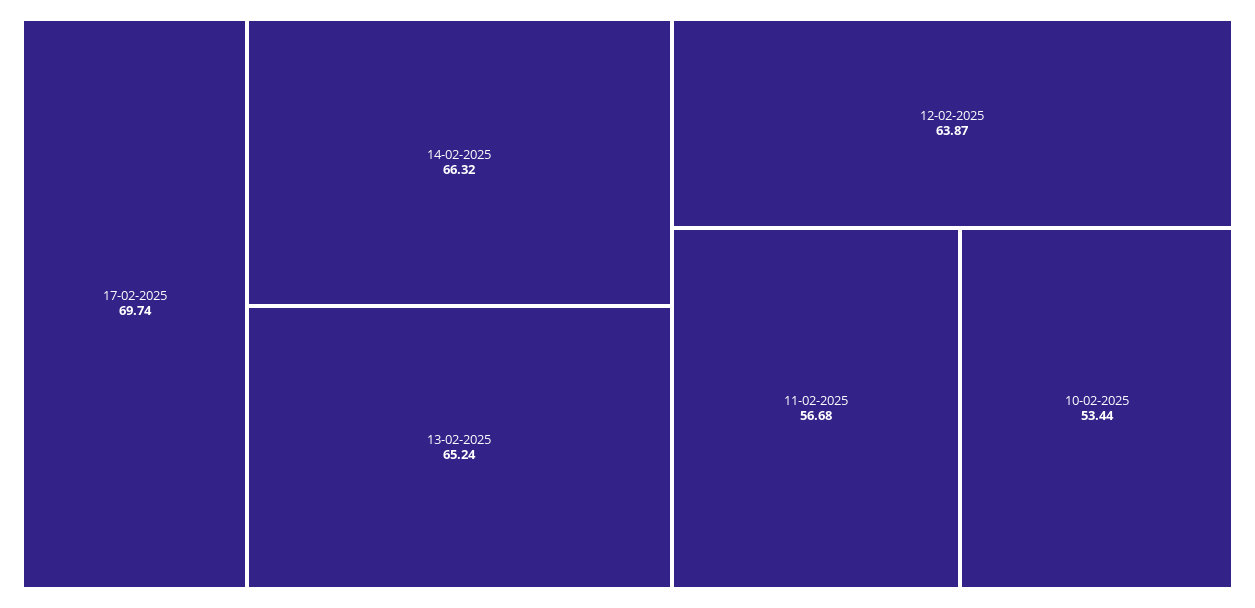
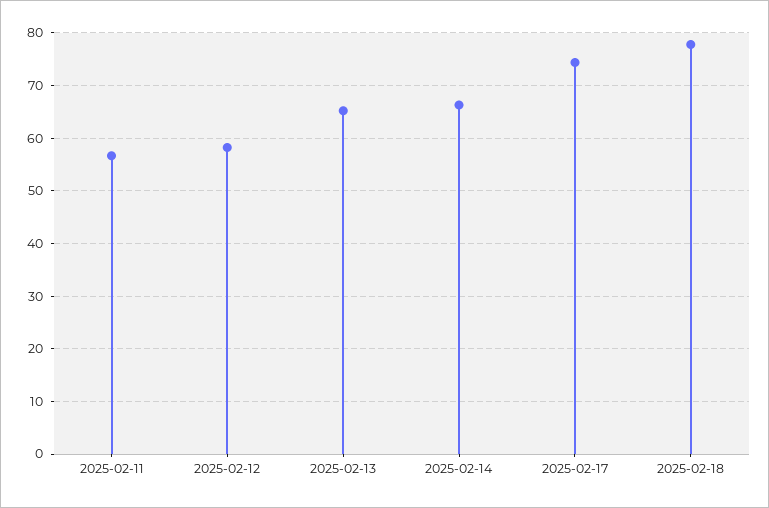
17-02-2025: 69.74 -> 74
12-02-2025: 63.87 -> 58
10-02-2025: 53.44 -> none
2025-02-18: none -> 78

